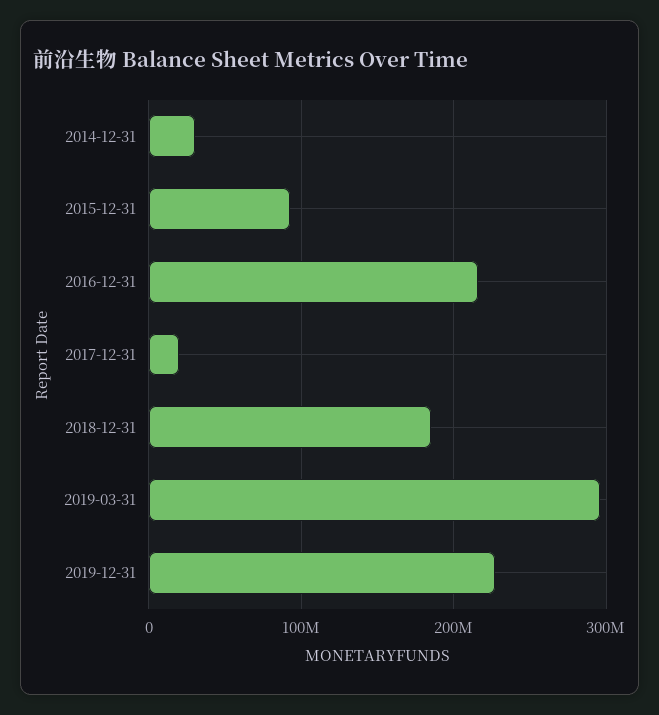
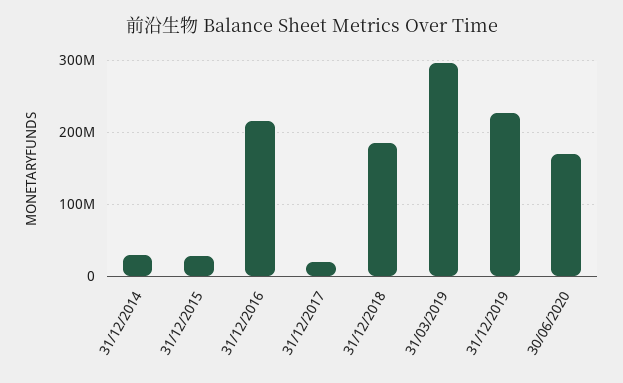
2015-12-31: 90000000 -> 30000000
30/06/2020: none -> 170000000

